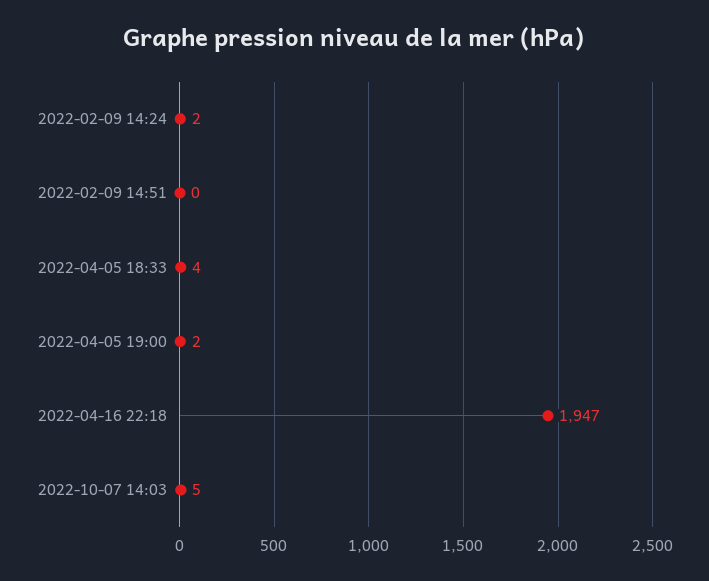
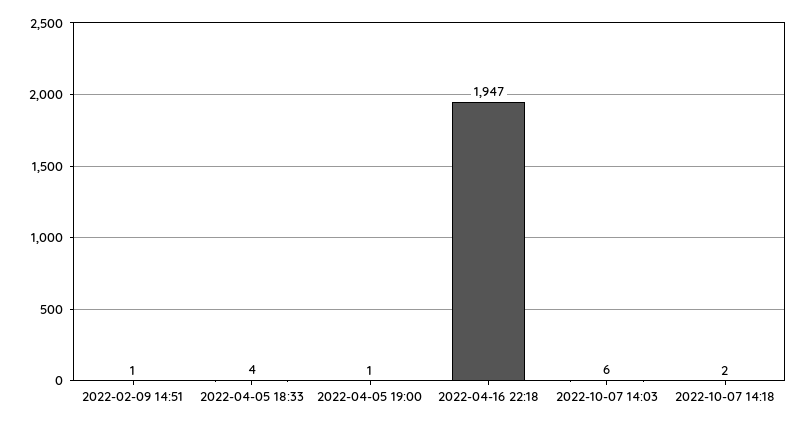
2022-02-09 14:24: 2 -> none
2022-02-09 14:51: 0 -> 1
2022-04-05 19:00: 2 -> 1
2022-10-07 14:03: 5 -> 6
2022-10-07 14:18: none -> 2

